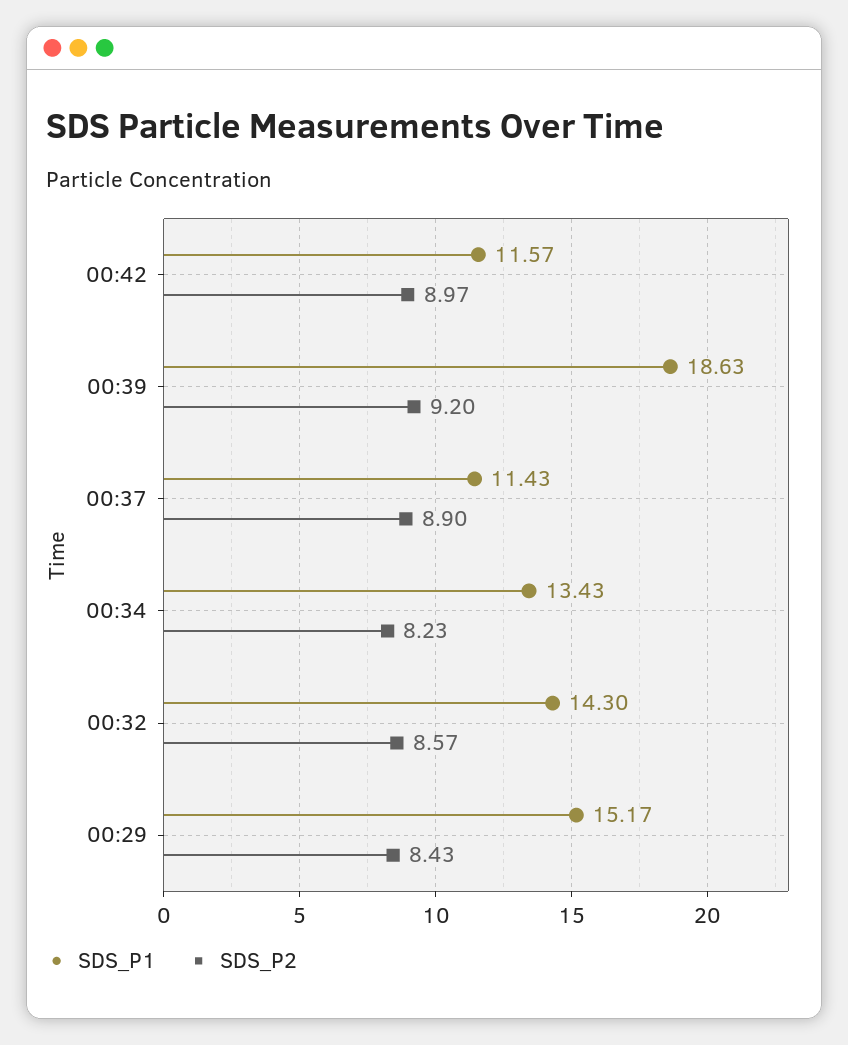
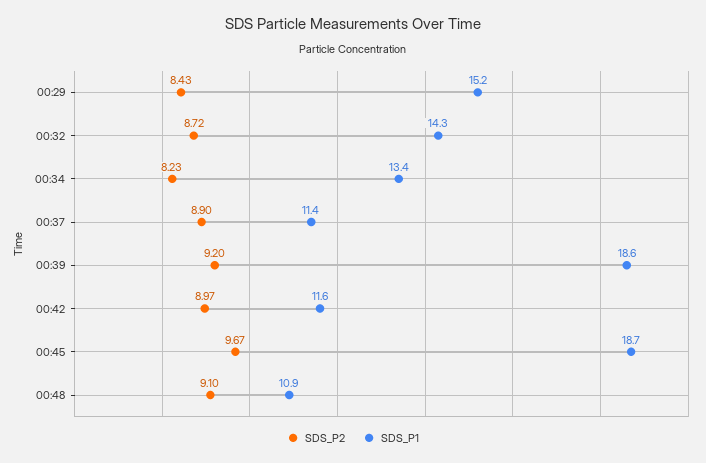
SDS_P2, 00:32: 8.57 -> 8.72
SDS_P2, 00:45: none -> 9.67
SDS_P1, 00:45: none -> 18.7
SDS_P2, 00:48: none -> 9.1
SDS_P1, 00:48: none -> 10.9

